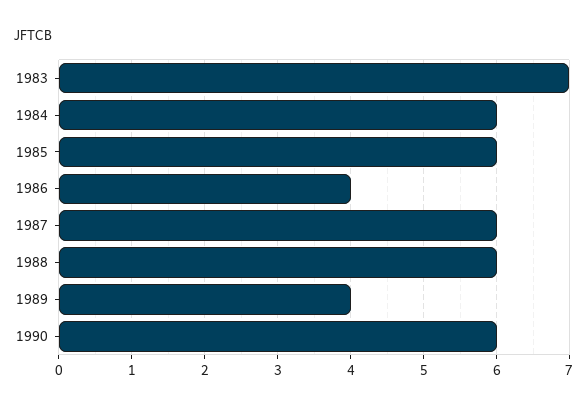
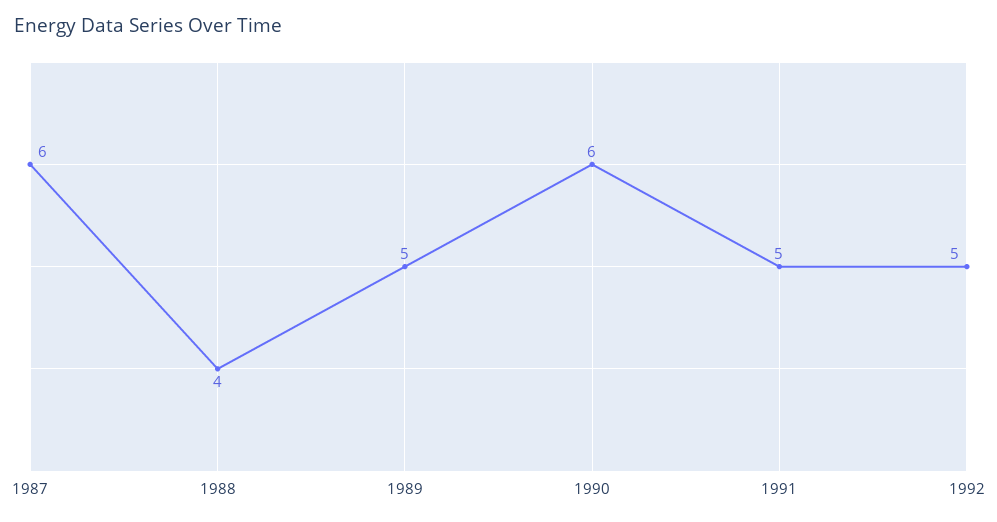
1983: 7 -> none
1984: 6 -> none
1985: 6 -> none
1986: 4 -> none
1988: 6 -> 4
1989: 4 -> 5
1991: none -> 5
1992: none -> 5

